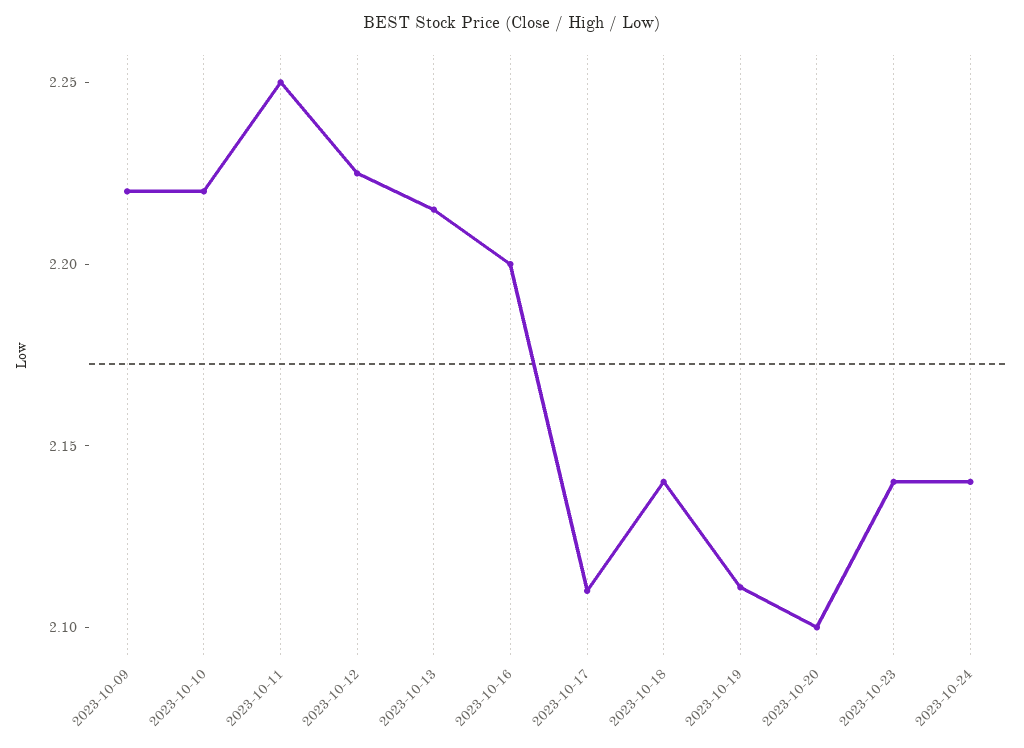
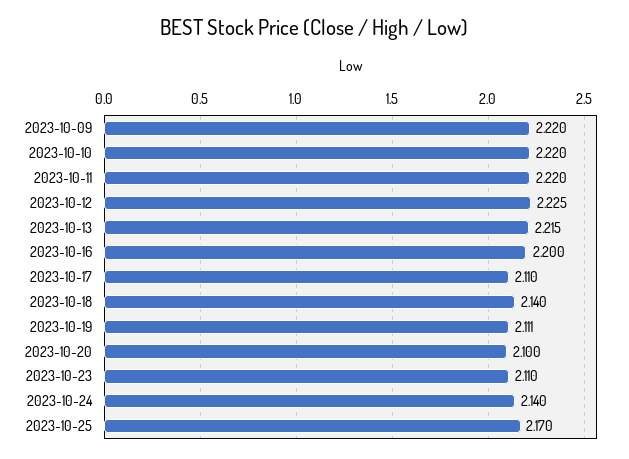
2023-10-11: 2.25 -> 2.22
2023-10-23: 2.14 -> 2.11
2023-10-25: none -> 2.17

